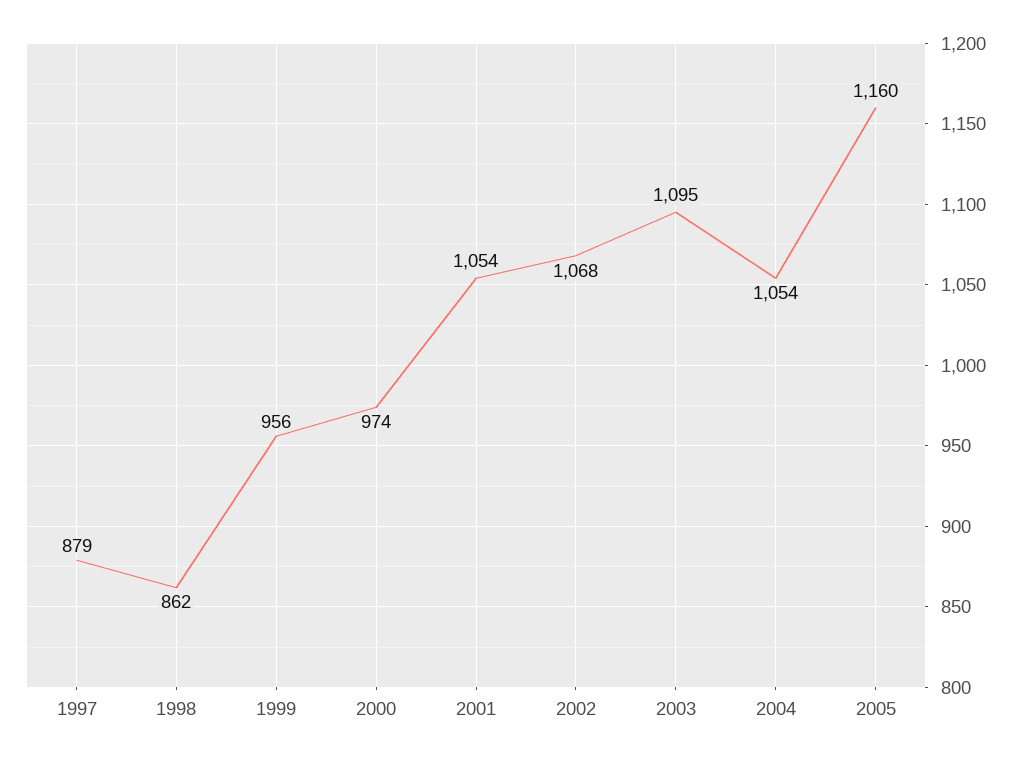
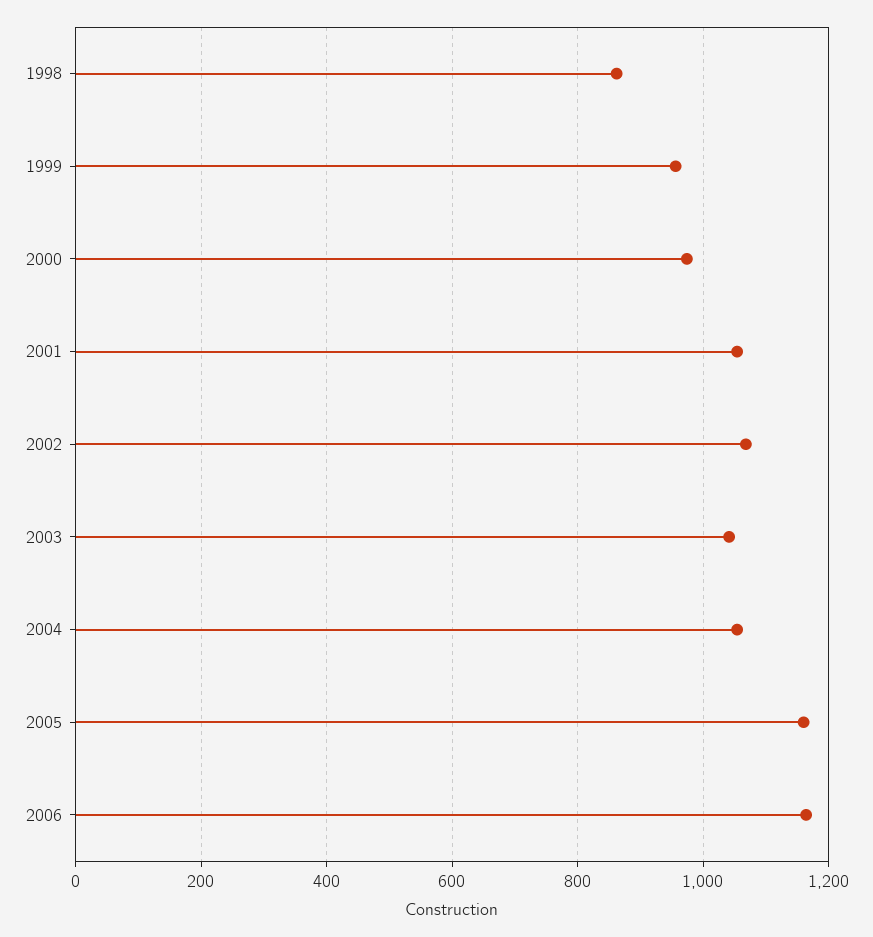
1997: 879 -> none
2003: 1095 -> 1040
2006: none -> 1160

